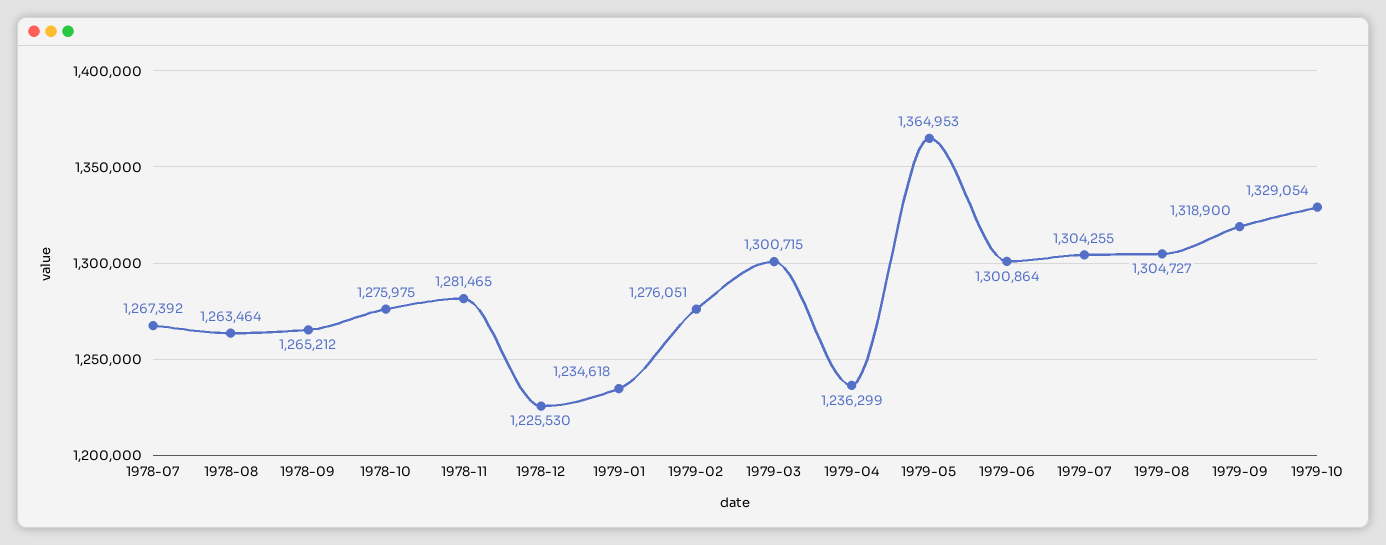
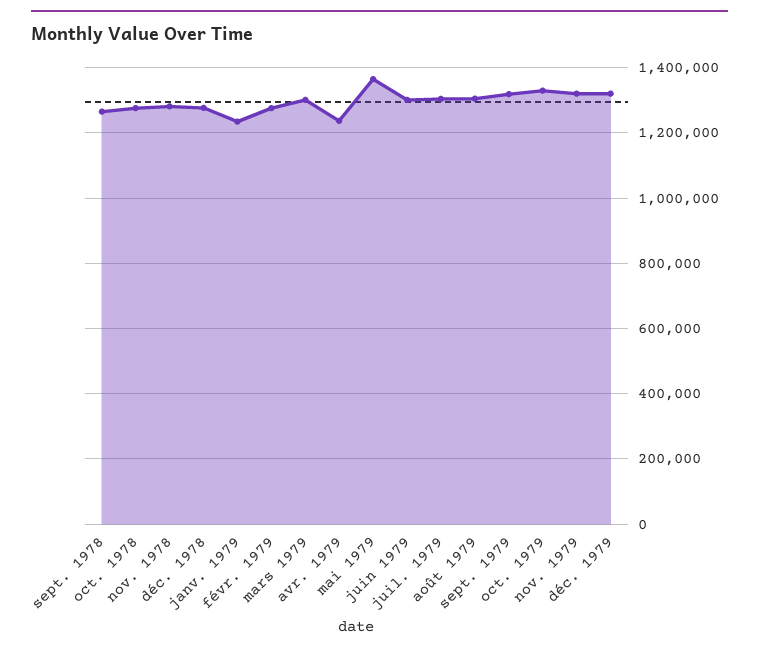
1978-07: 1267392 -> none
1978-08: 1263464 -> none
1978-12: 1225530 -> 1280000
nov. 1979: none -> 1320000
déc. 1979: none -> 1320000

